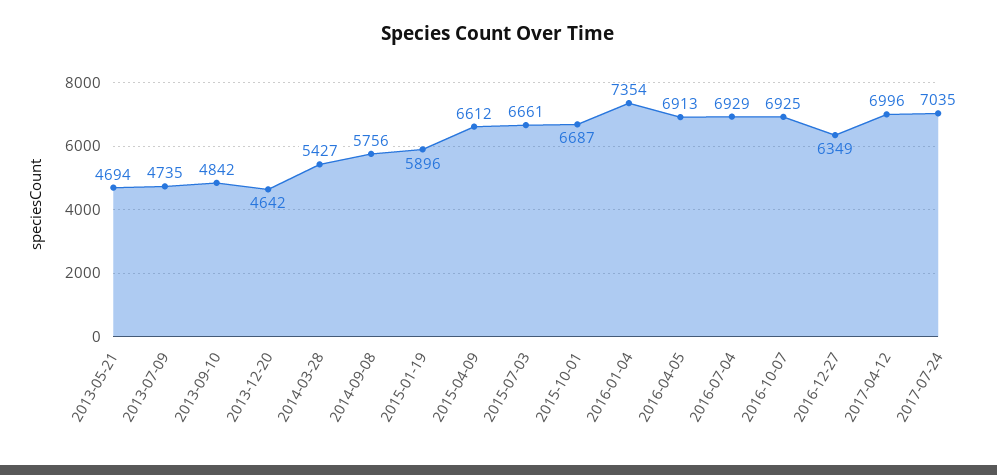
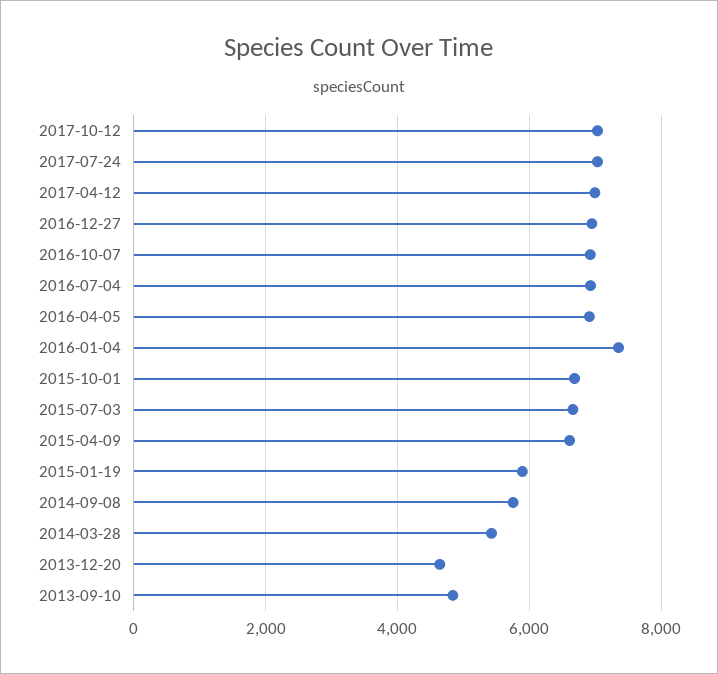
2013-05-21: 4694 -> none
2013-07-09: 4735 -> none
2016-12-27: 6349 -> 7000
2017-10-12: none -> 7000

